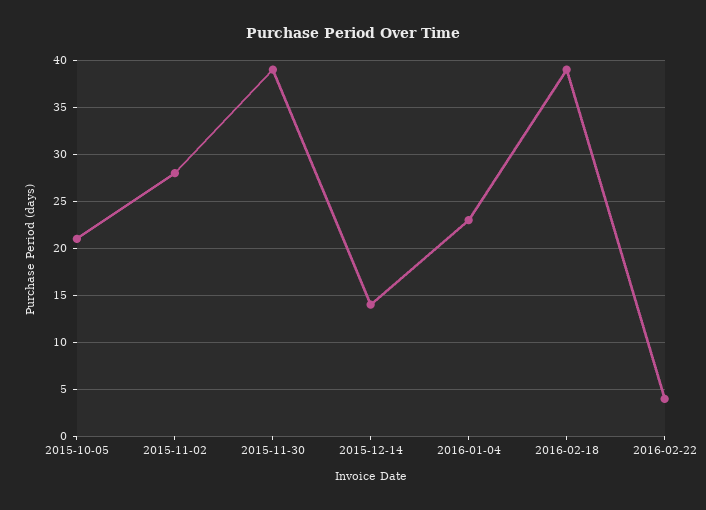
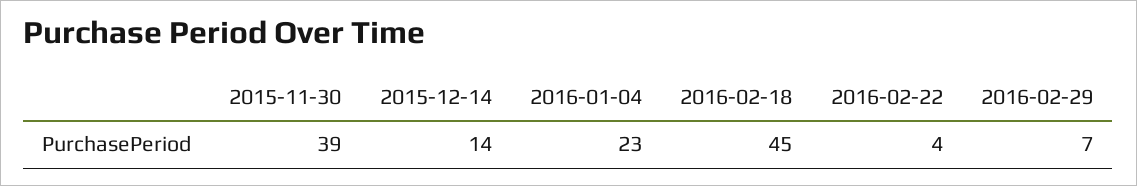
2015-10-05: 21 -> none
2015-11-02: 28 -> none
2016-02-18: 39 -> 45
2016-02-29: none -> 7

